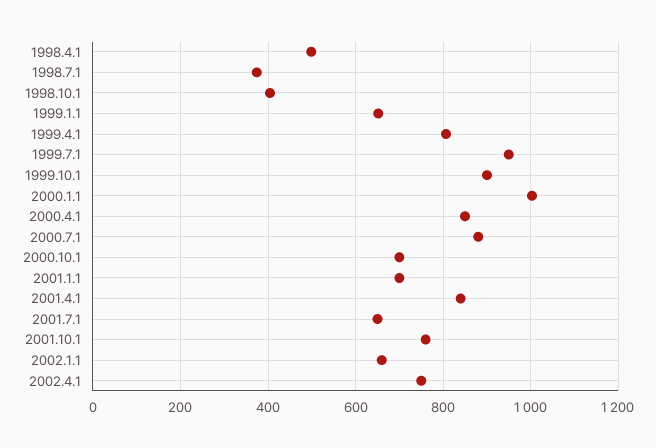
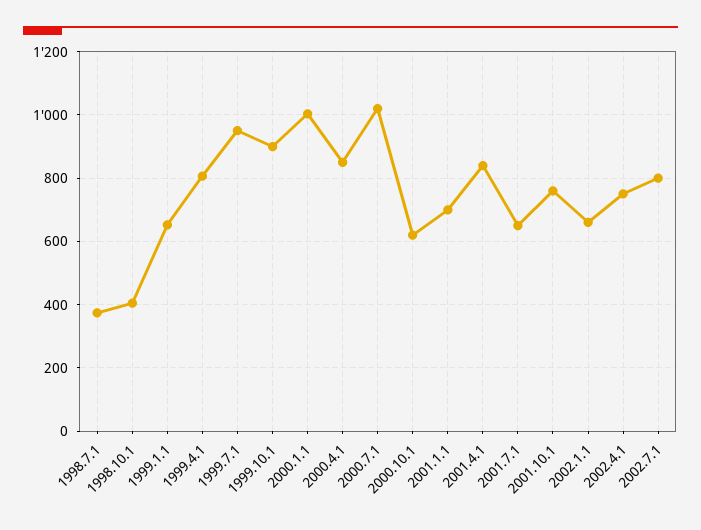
1998.4.1: 500 -> none
2000.7.1: 880 -> 1020
2000.10.1: 700 -> 620
2002.7.1: none -> 800

